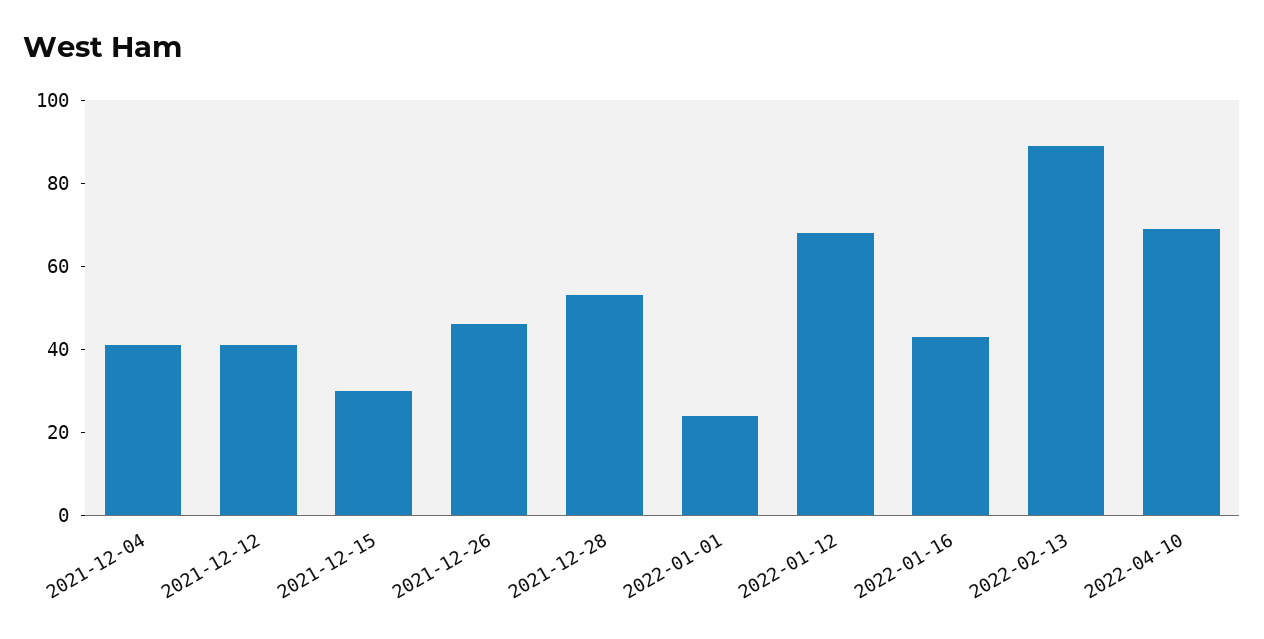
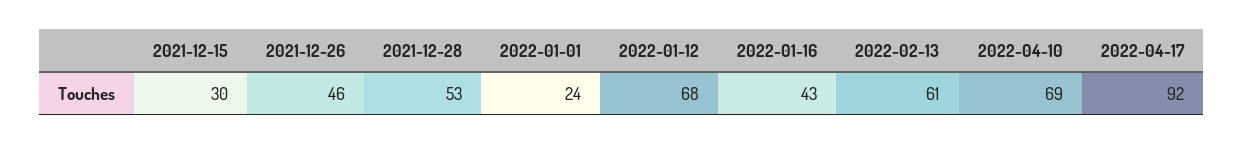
2021-12-04: 40 -> none
2021-12-12: 40 -> none
2022-02-13: 90 -> 61
2022-04-17: none -> 92

